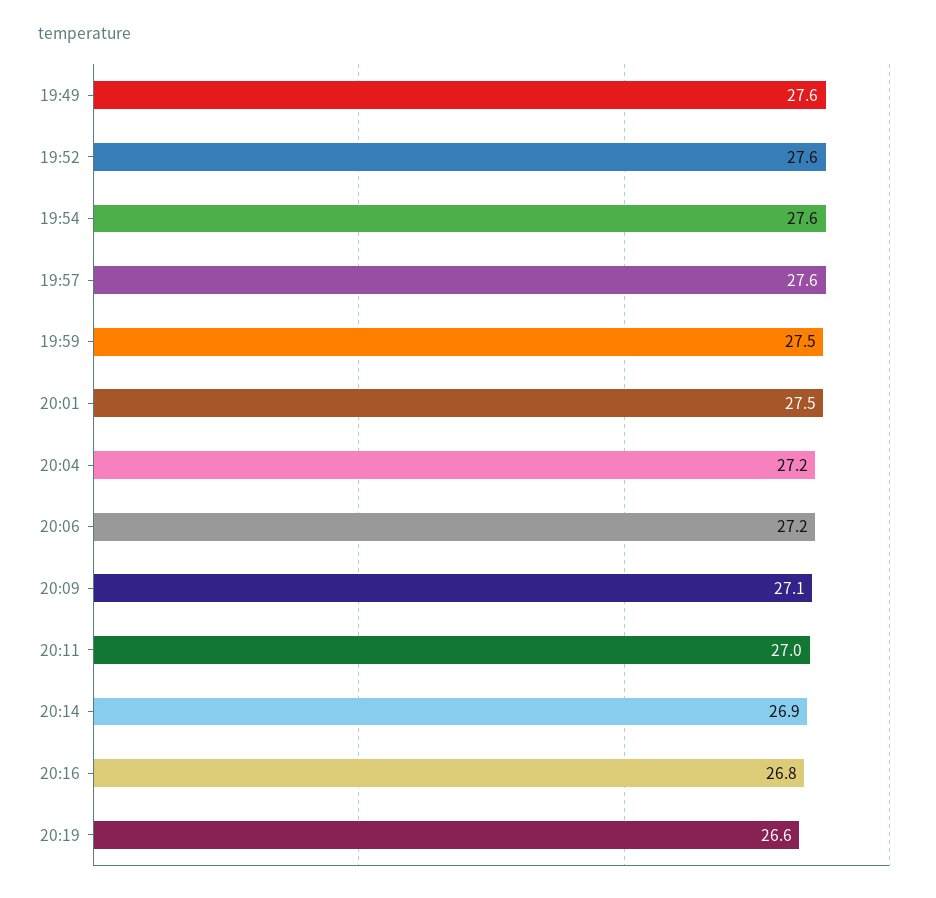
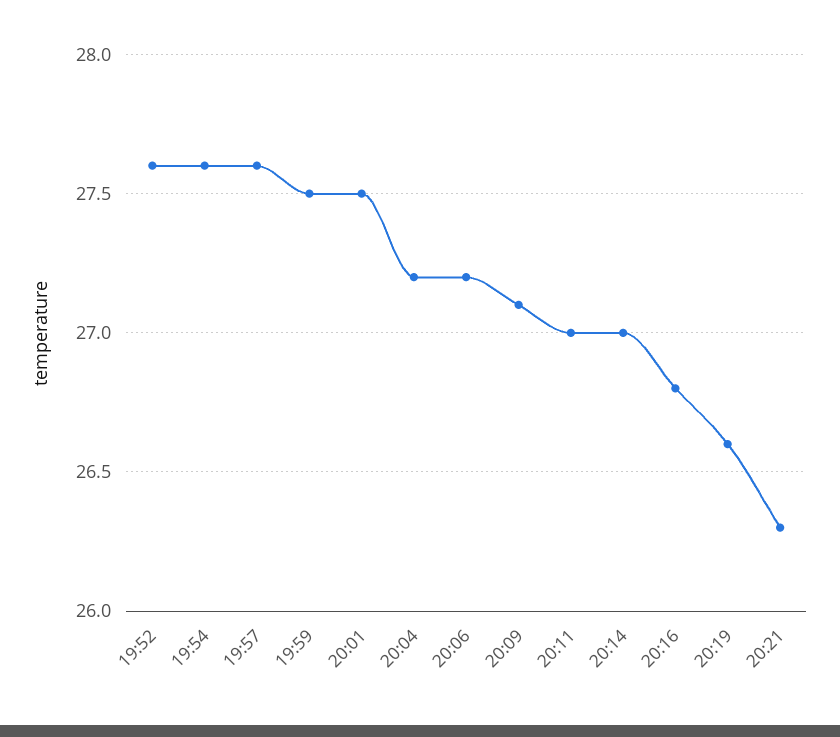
19:49: 27.6 -> none
20:14: 26.9 -> 27
20:21: none -> 26.3

